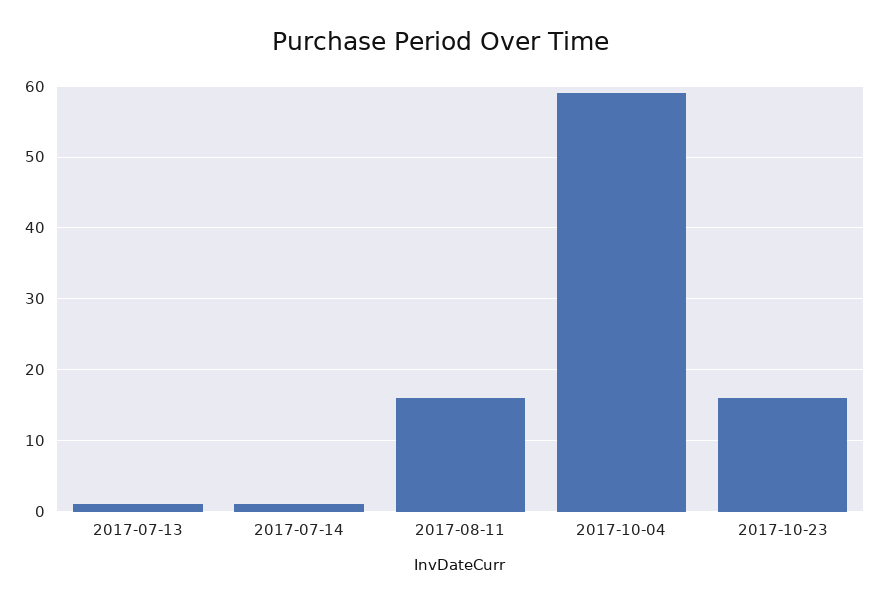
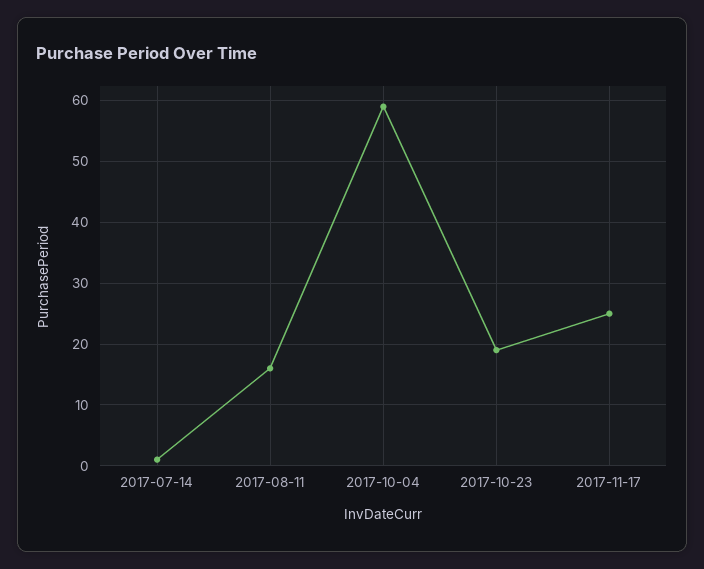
2017-07-13: 1 -> none
2017-10-23: 16 -> 19
2017-11-17: none -> 25

